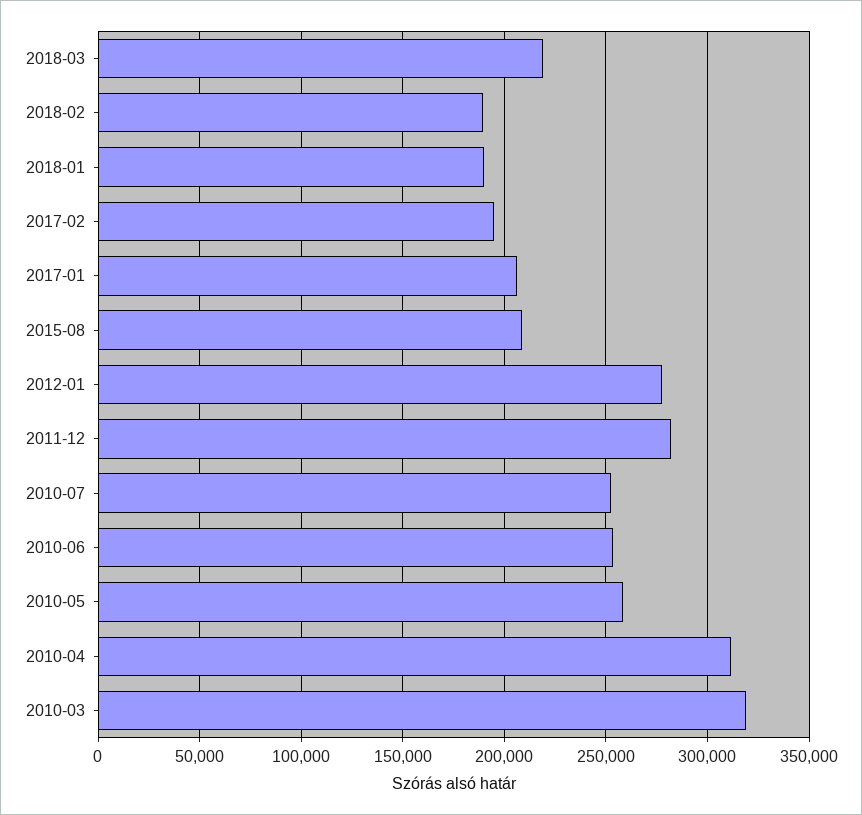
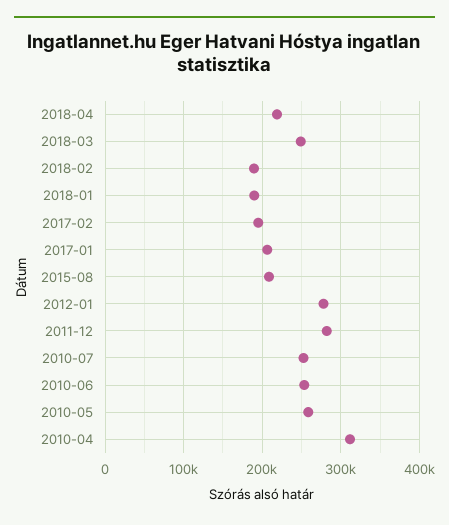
2018-03: 220000 -> 250000
2010-03: 320000 -> none
2018-04: none -> 220000

